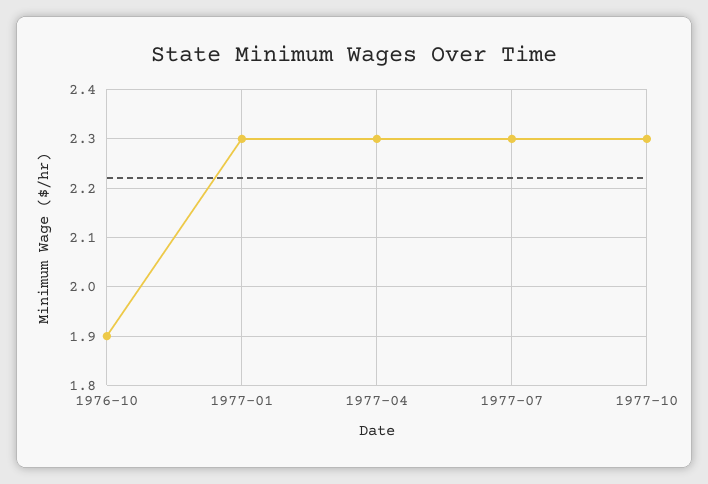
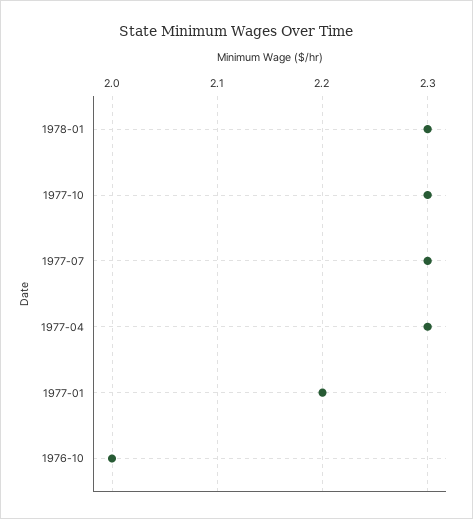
1976-10: 1.9 -> 2
1977-01: 2.3 -> 2.2
1978-01: none -> 2.3

